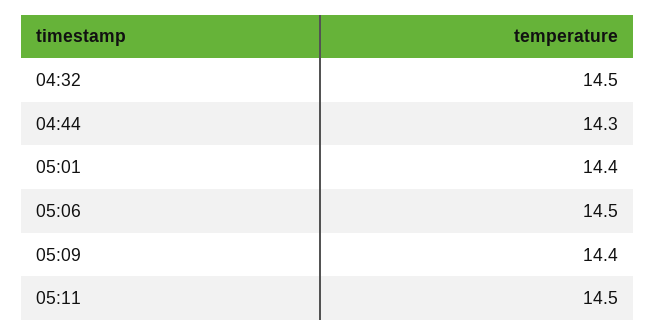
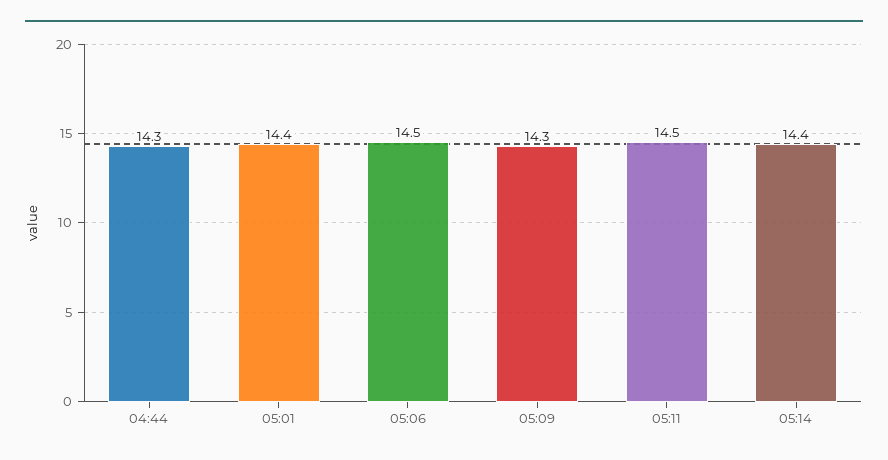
04:32: 14.5 -> none
05:09: 14.4 -> 14.3
05:14: none -> 14.4

